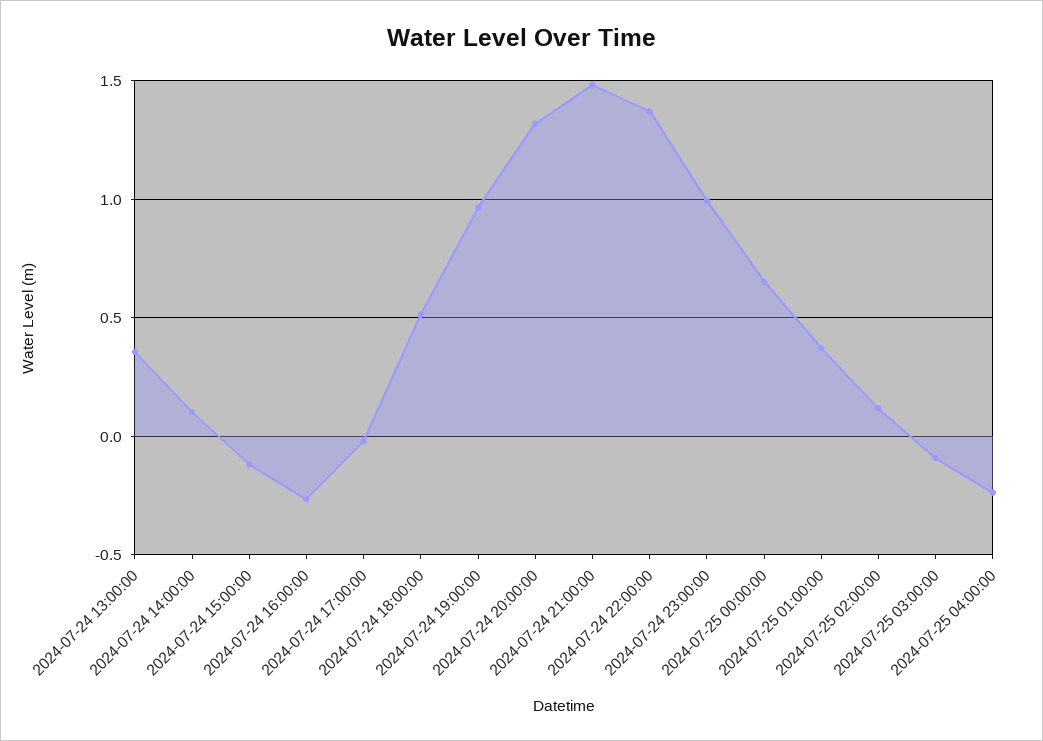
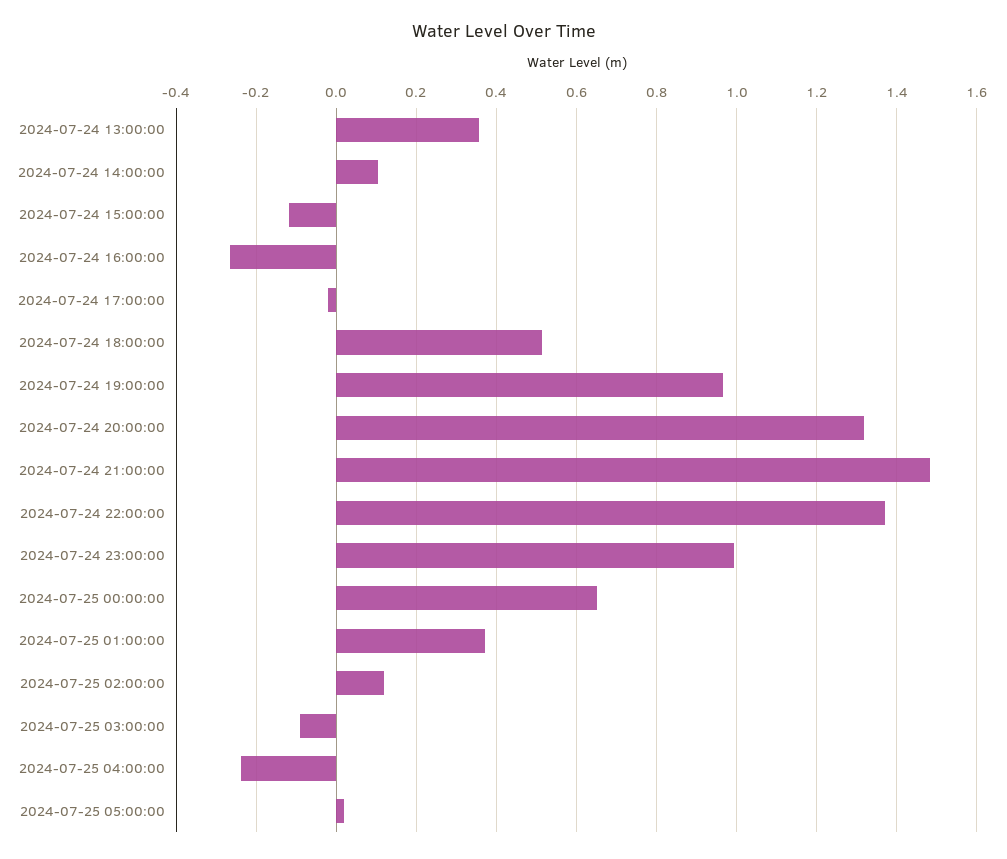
2024-07-25 05:00:00: none -> 0.02

